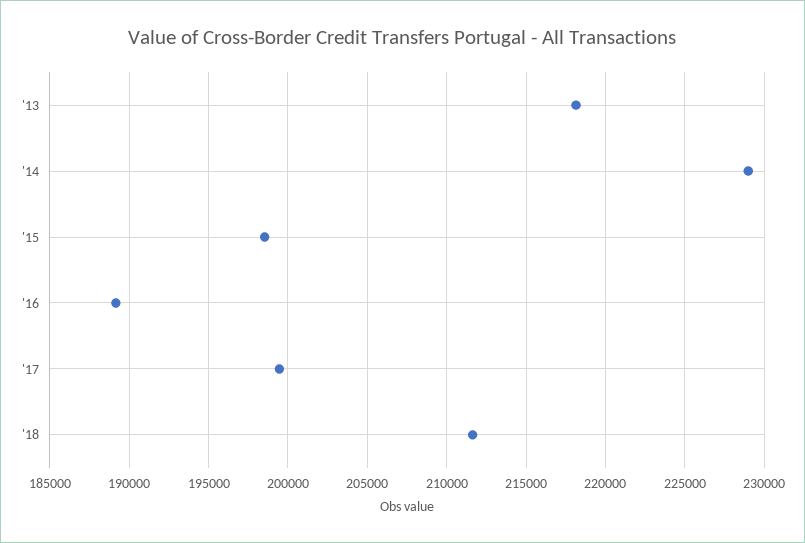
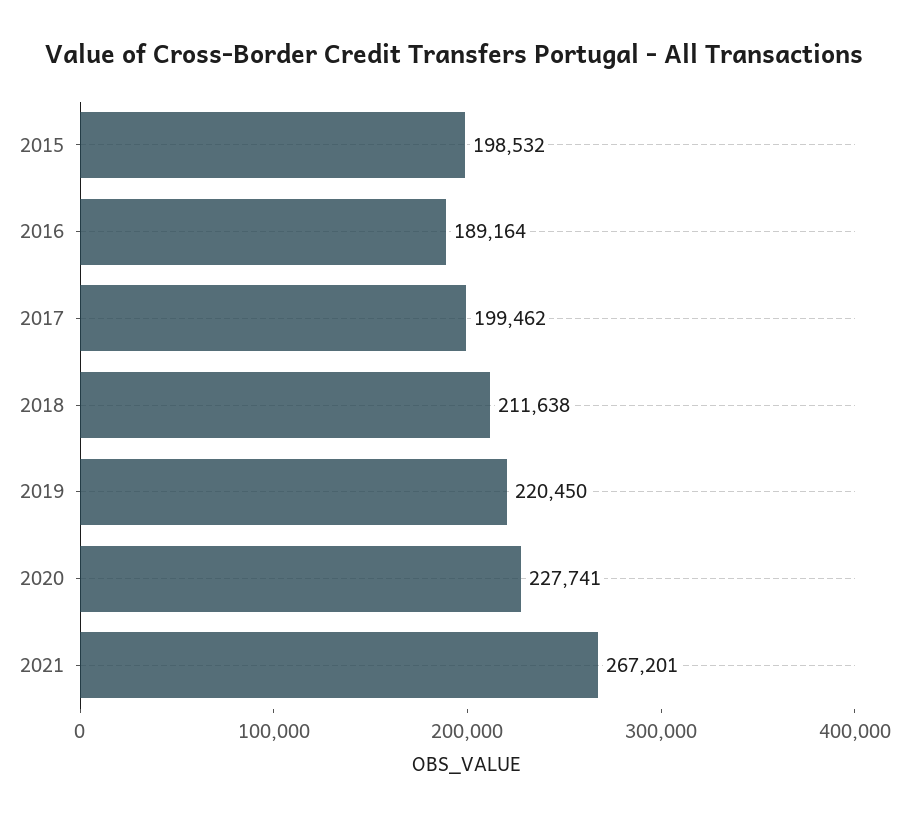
'13: 218000 -> none
'14: 229000 -> none
2019: none -> 220450
2020: none -> 227741
2021: none -> 267201

